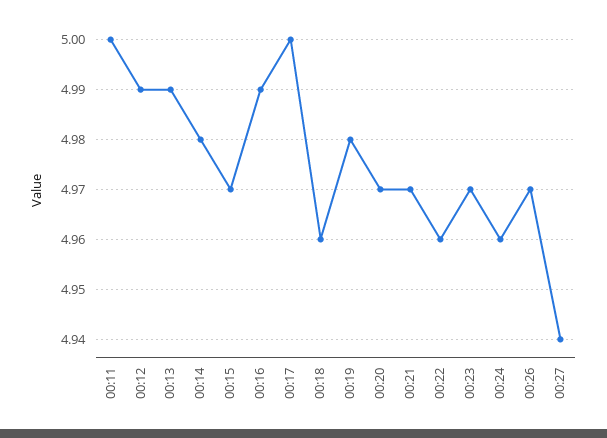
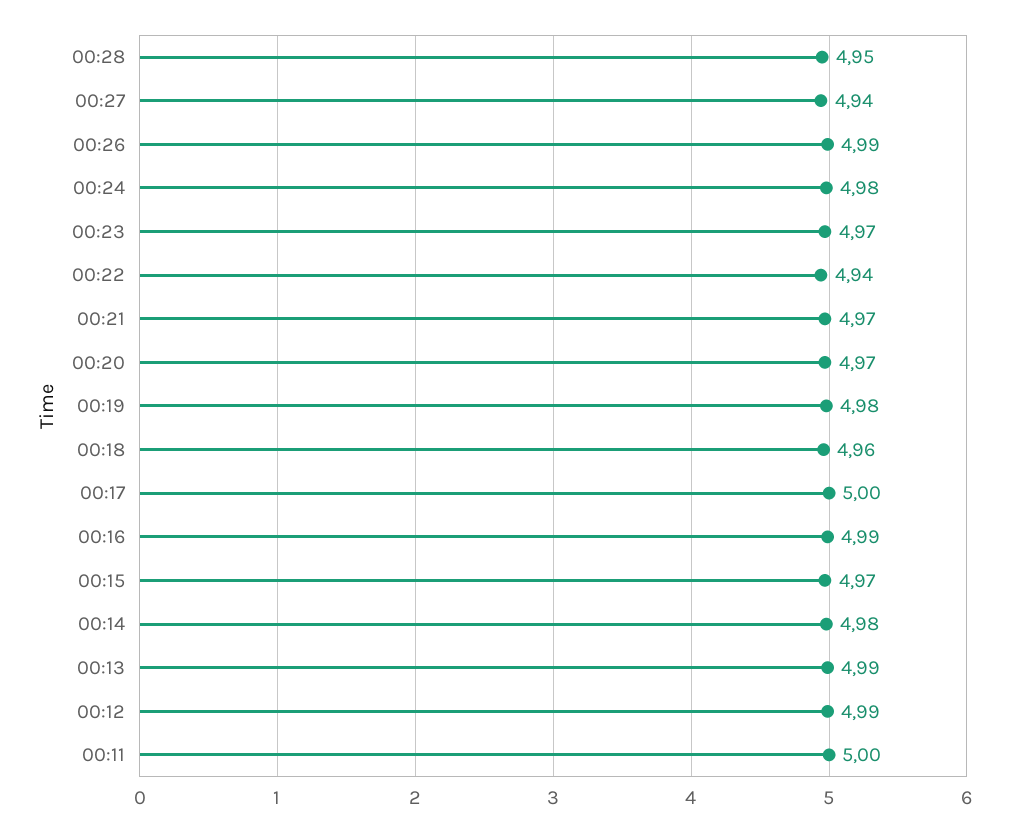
00:22: 4.96 -> 4.94
00:24: 4.96 -> 4.98
00:26: 4.97 -> 4.99
00:28: none -> 4.95

